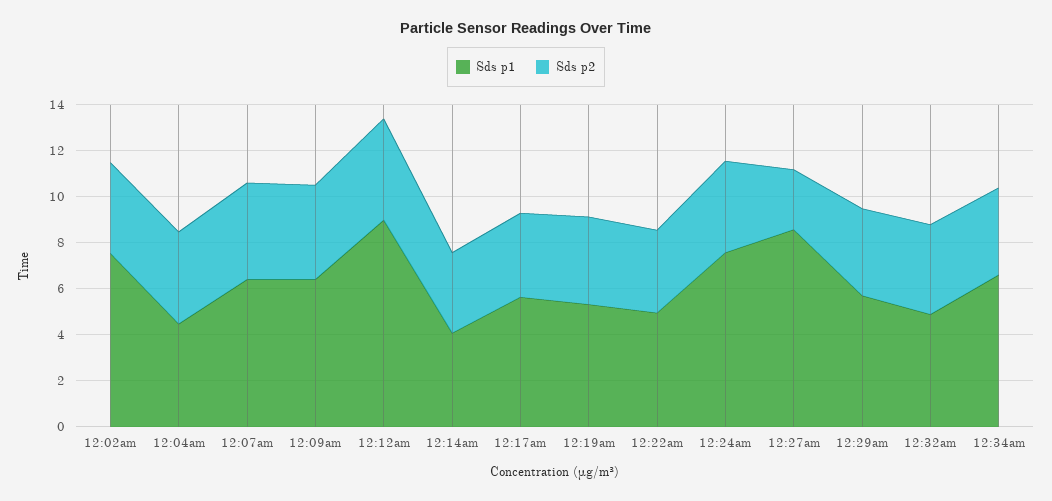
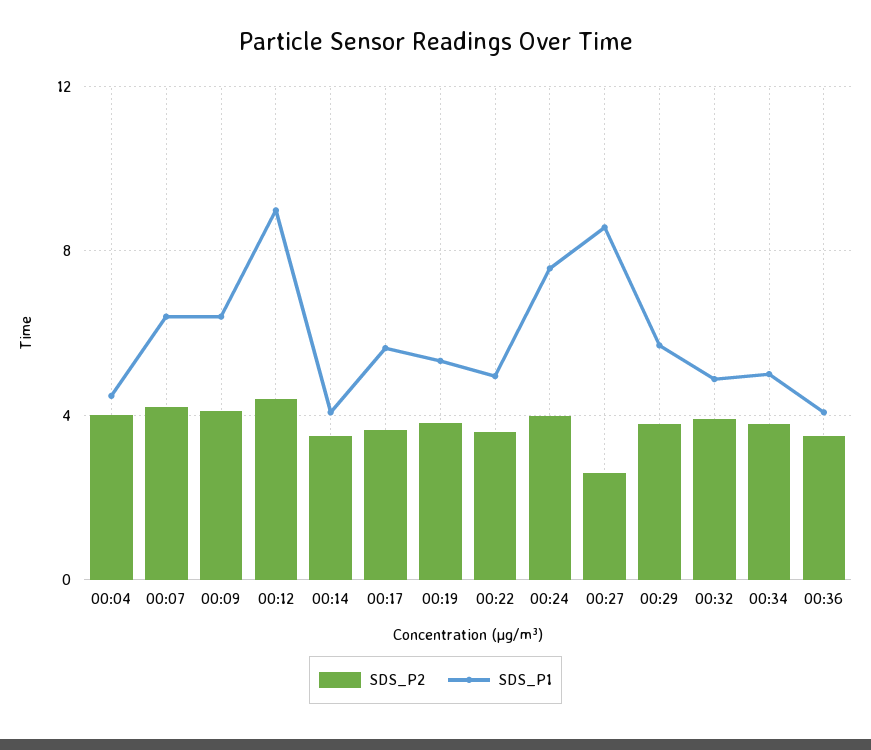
Sds p1, 12:02am: 7.5 -> none
Sds p2, 12:02am: 4 -> none
Sds p1, 12:34am: 6.5 -> 5
Sds p2, 00:36: none -> 3.5
Sds p1, 00:36: none -> 4

